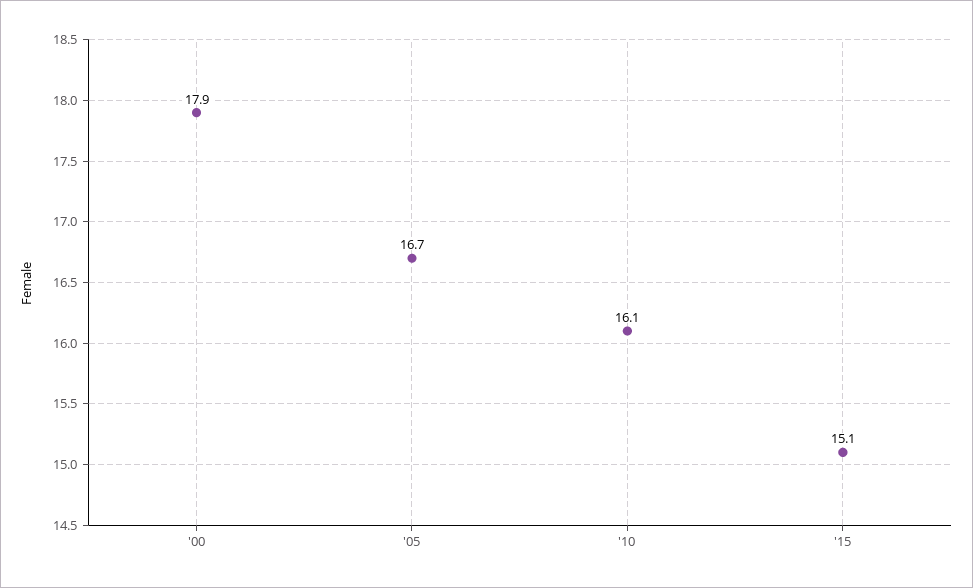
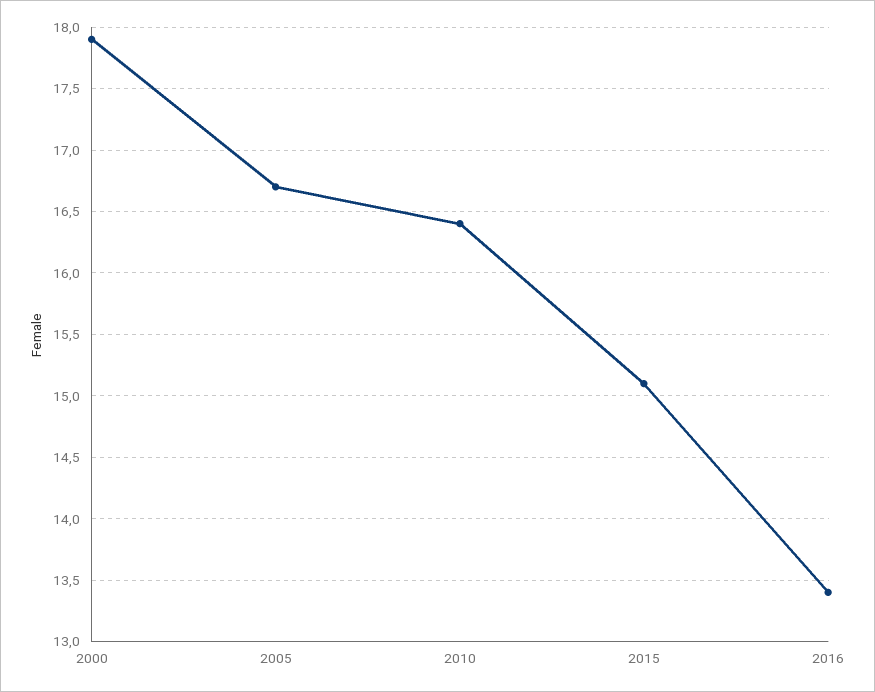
'10: 16.1 -> 16.4
2016: none -> 13.4

